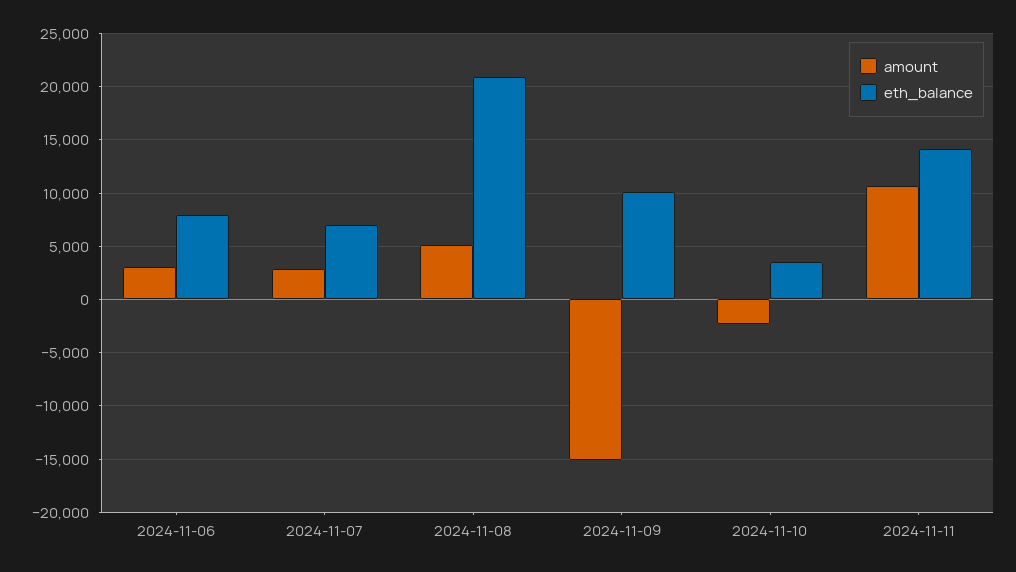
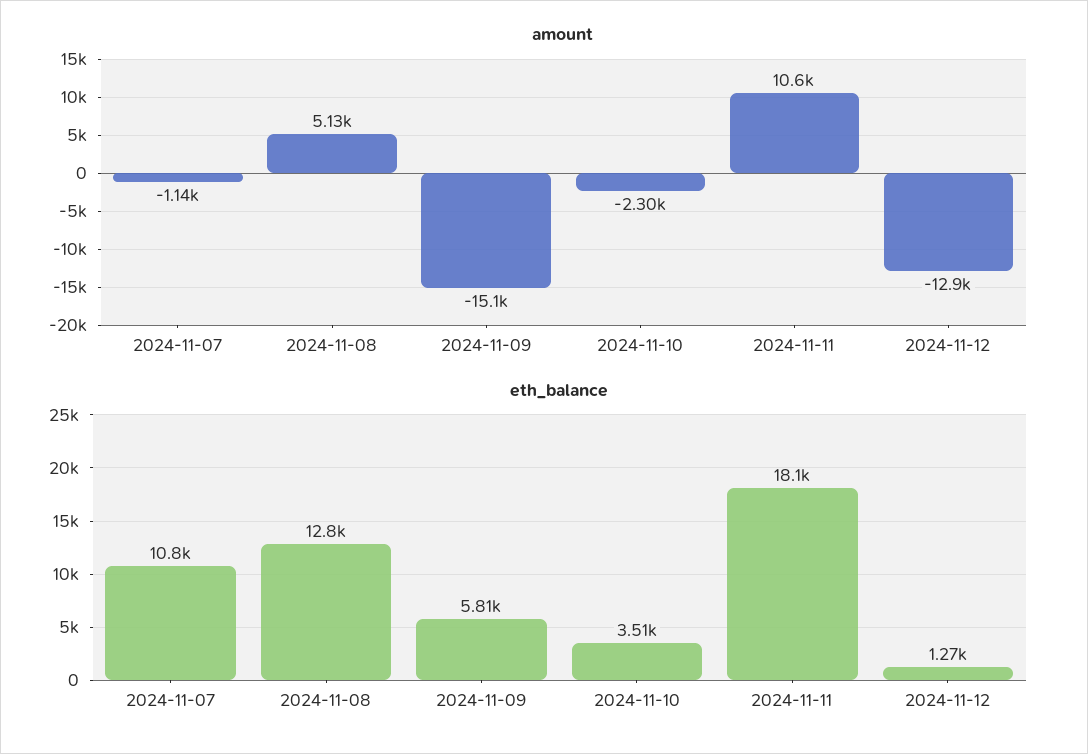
amount, 2024-11-06: 3000 -> none
eth_balance, 2024-11-06: 8000 -> none
amount, 2024-11-07: 3000 -> -1140
eth_balance, 2024-11-07: 7000 -> 10800
eth_balance, 2024-11-08: 21000 -> 12800
eth_balance, 2024-11-09: 10000 -> 5810
eth_balance, 2024-11-11: 14000 -> 18100
amount, 2024-11-12: none -> -12900
eth_balance, 2024-11-12: none -> 1270

